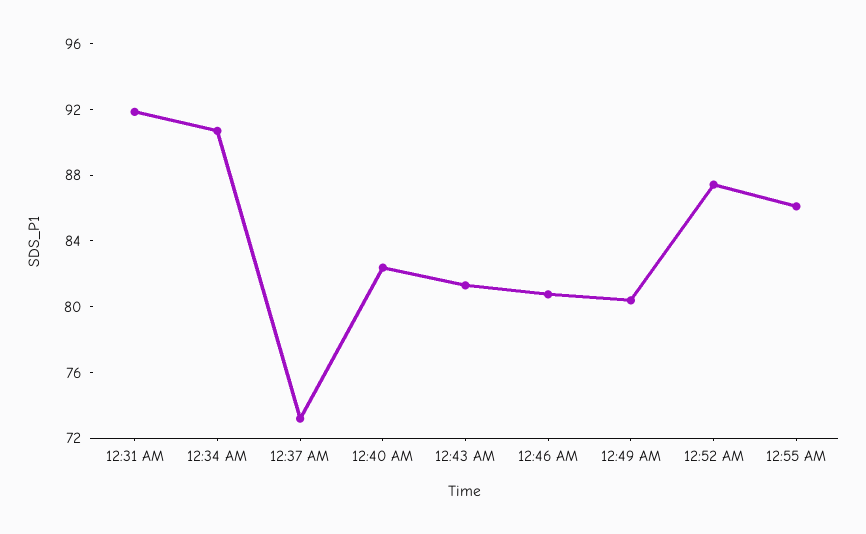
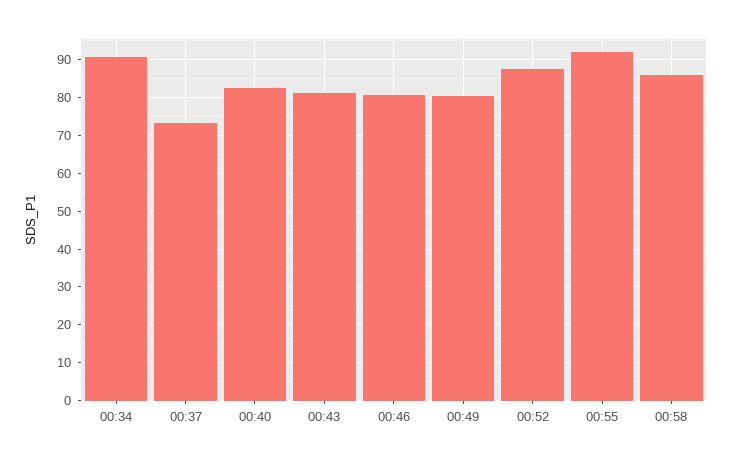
12:31 AM: 92 -> none
12:55 AM: 86 -> 92
00:58: none -> 86

